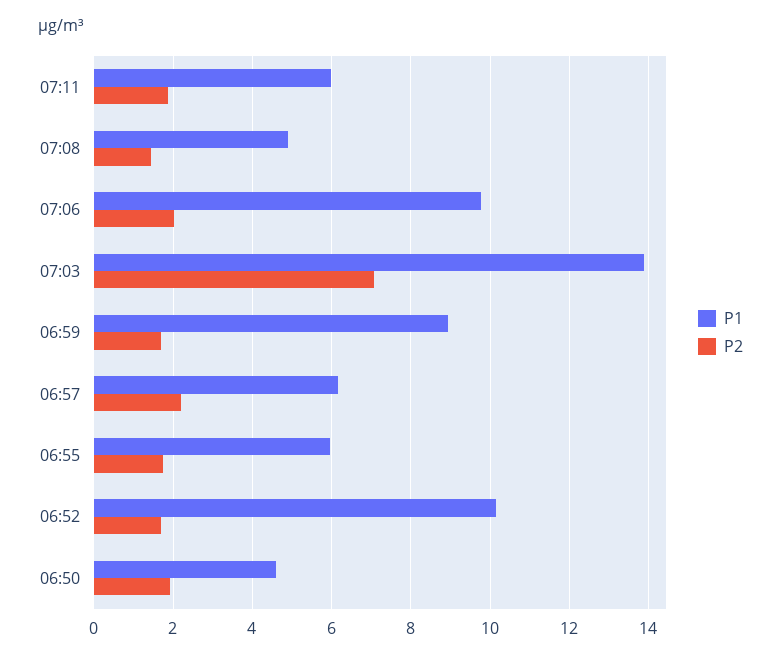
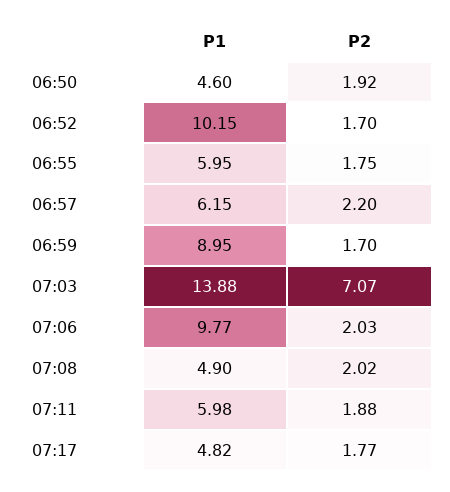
P2, 07:08: 1.4 -> 2.02
P1, 07:17: none -> 4.82
P2, 07:17: none -> 1.77

